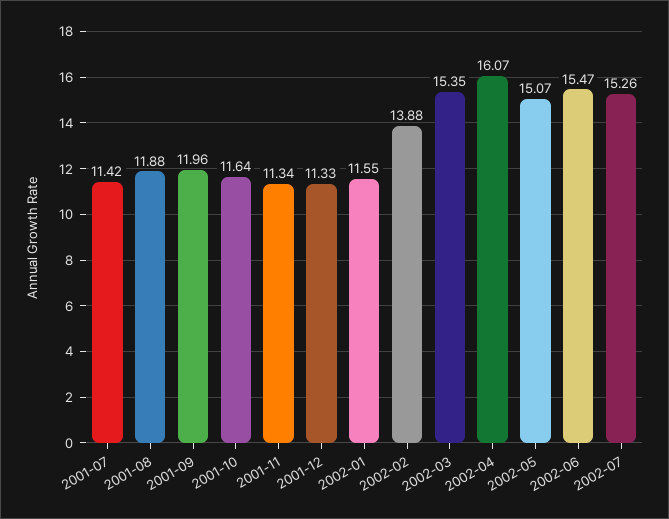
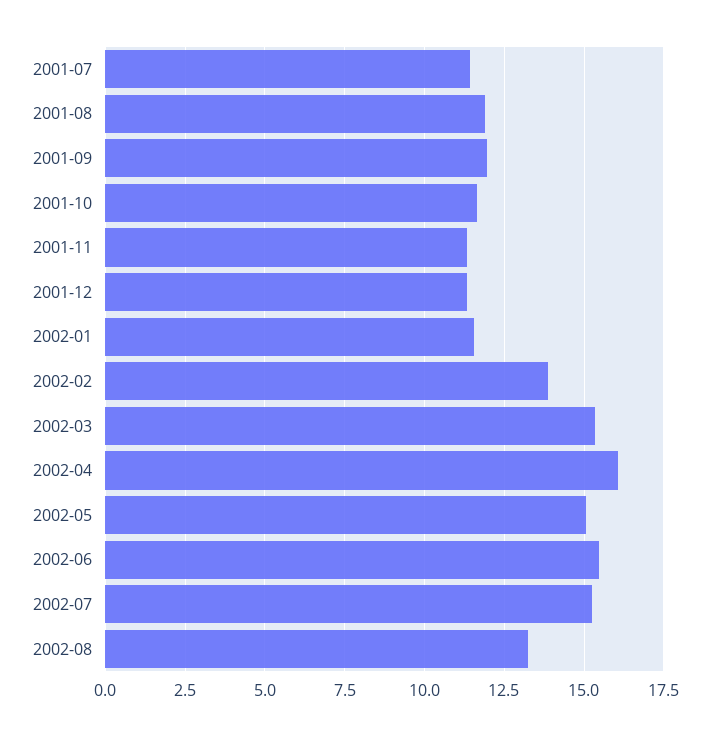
2002-08: none -> 13.25

